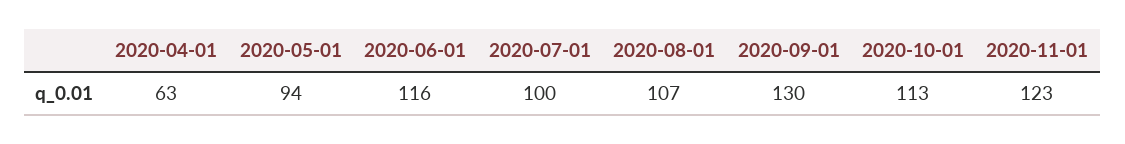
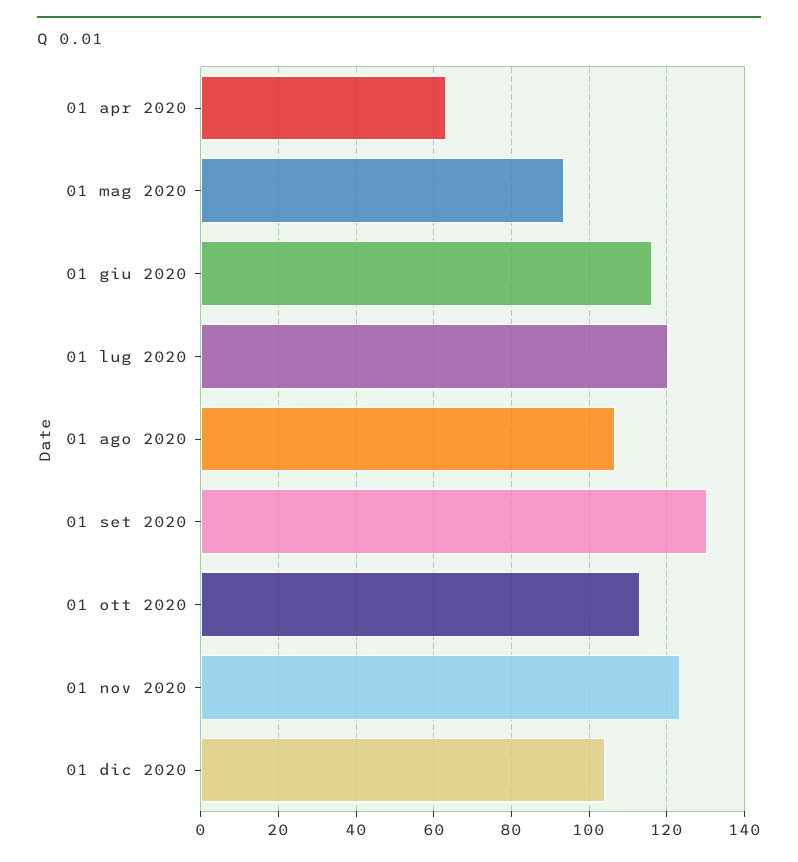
2020-07-01: 100 -> 120
01 dic 2020: none -> 104

